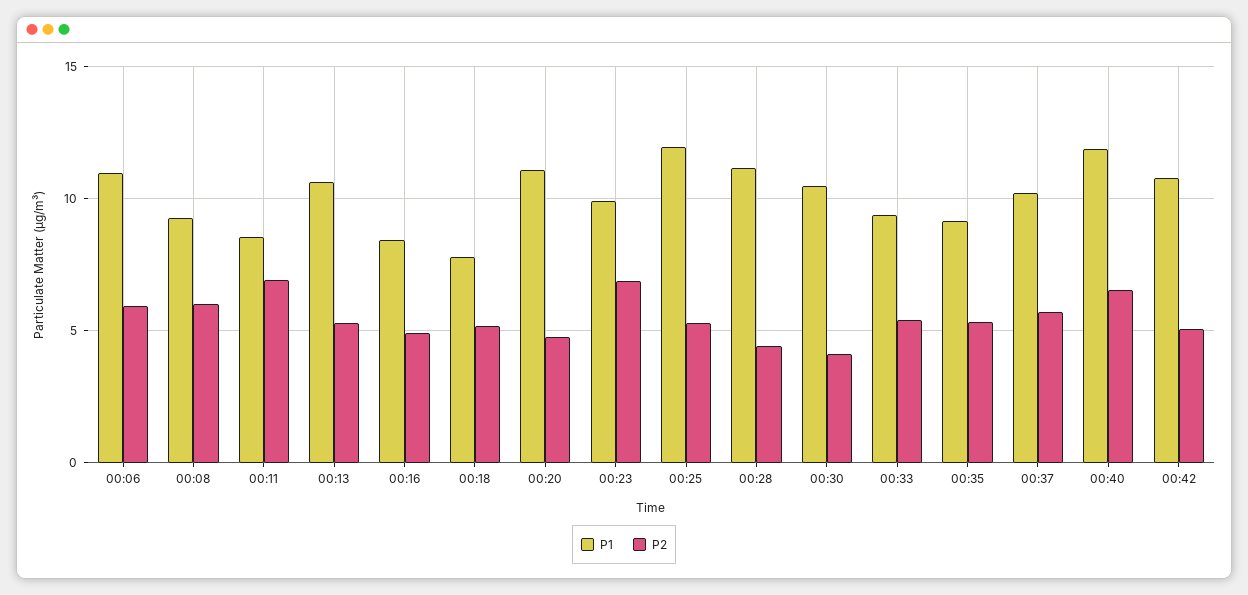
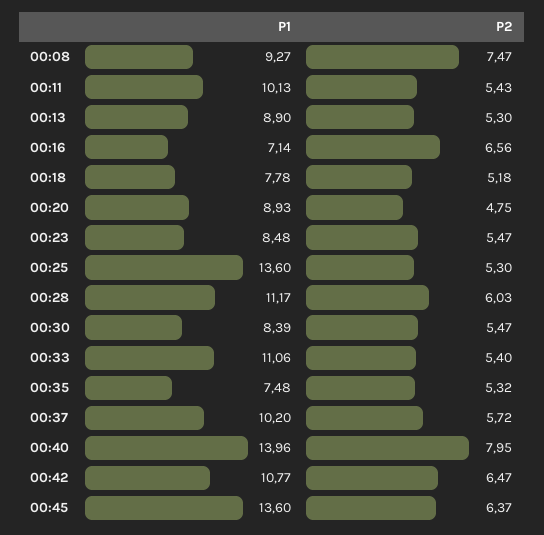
P1, 00:06: 11 -> none
P2, 00:06: 6 -> none
P2, 00:08: 6 -> 7.47
P1, 00:11: 8.5 -> 10.13
P2, 00:11: 7 -> 5.43
P1, 00:13: 10.5 -> 8.9
P1, 00:16: 8.5 -> 7.14
P2, 00:16: 5 -> 6.56
P1, 00:20: 11 -> 8.93
P1, 00:23: 10 -> 8.48
P2, 00:23: 7 -> 5.47
P1, 00:25: 12 -> 13.6
P2, 00:28: 4.5 -> 6.03
P1, 00:30: 10.5 -> 8.39
P2, 00:30: 4 -> 5.47
P1, 00:33: 9.5 -> 11.06
P1, 00:35: 9 -> 7.48
P1, 00:40: 12 -> 13.96
P2, 00:40: 6.5 -> 7.95
P2, 00:42: 5 -> 6.47
P1, 00:45: none -> 13.6
P2, 00:45: none -> 6.37

